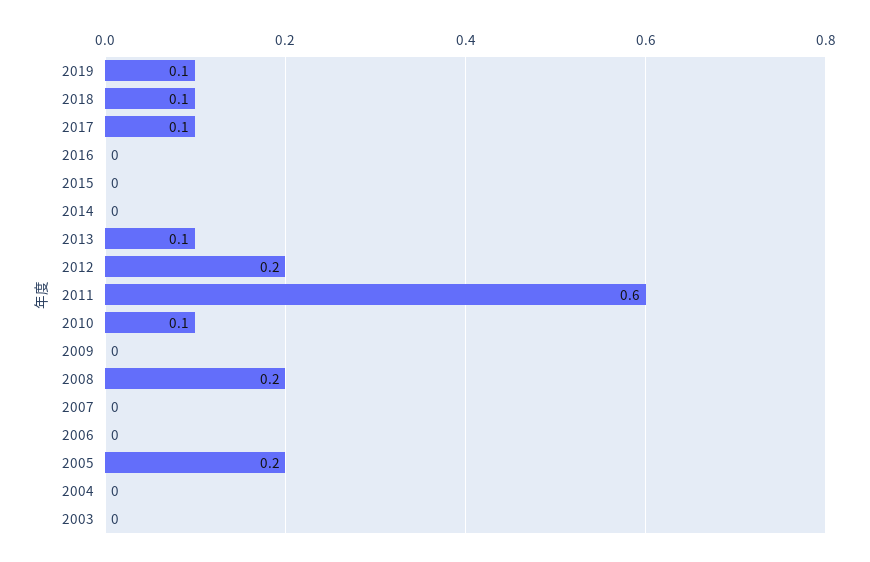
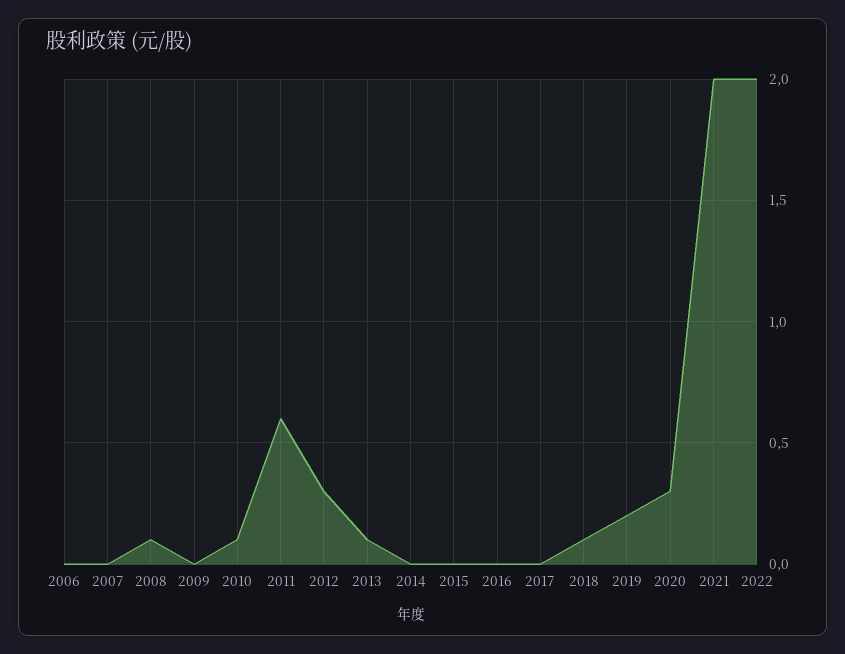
2019: 0.1 -> 0.2
2017: 0.1 -> 0
2012: 0.2 -> 0.3
2008: 0.2 -> 0.1
2005: 0.2 -> none
2004: 0 -> none
2003: 0 -> none
2020: none -> 0.3
2021: none -> 2
2022: none -> 2

